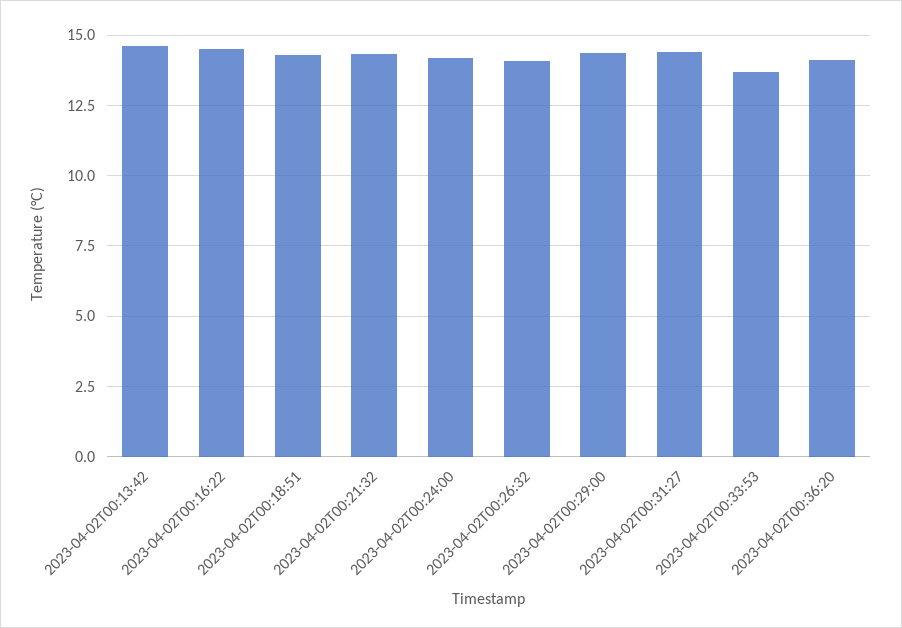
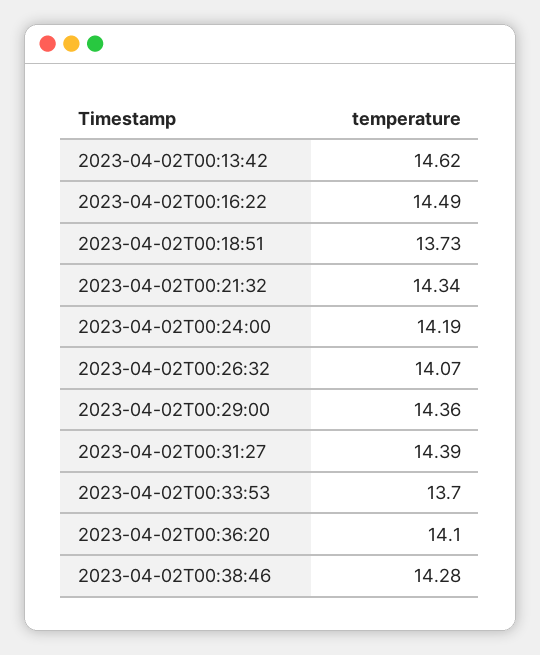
2023-04-02T00:18:51: 14.25 -> 13.73
2023-04-02T00:38:46: none -> 14.28

